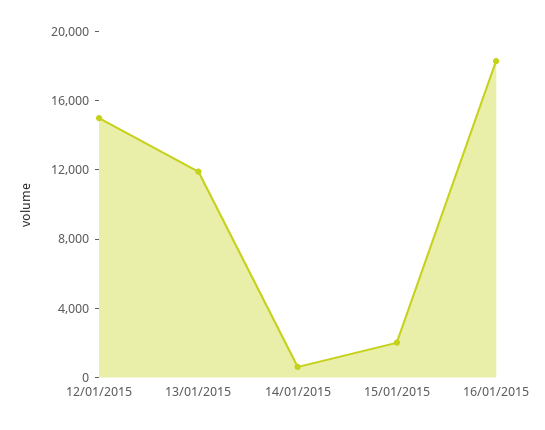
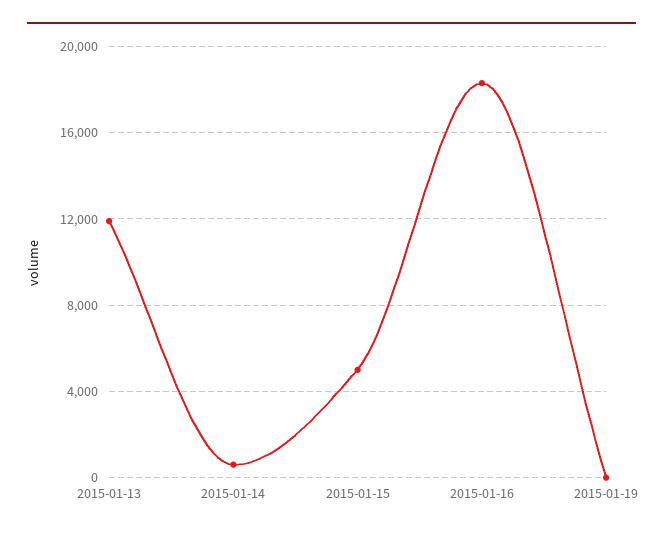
12/01/2015: 15000 -> none
15/01/2015: 2000 -> 5000
2015-01-19: none -> 0

